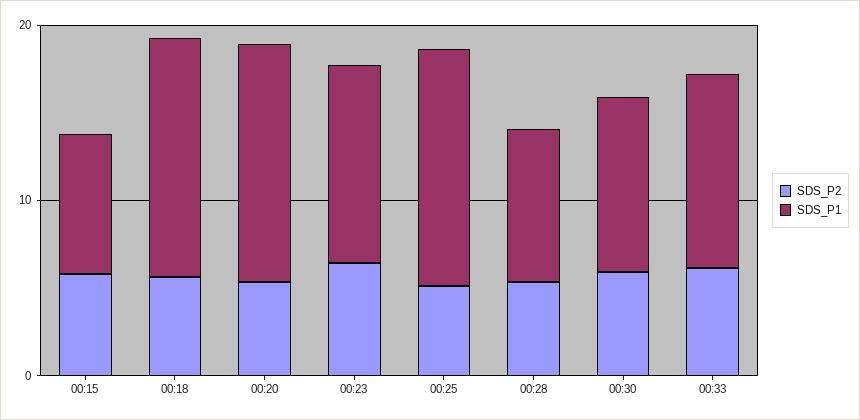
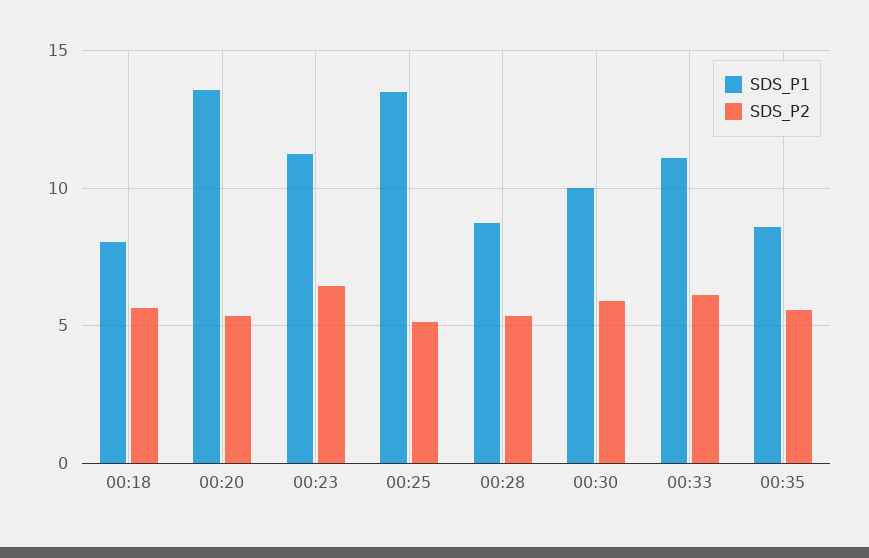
SDS_P2, 00:15: 6 -> none
SDS_P1, 00:15: 8 -> none
SDS_P1, 00:18: 14 -> 8
SDS_P1, 00:35: none -> 8.5
SDS_P2, 00:35: none -> 5.5

